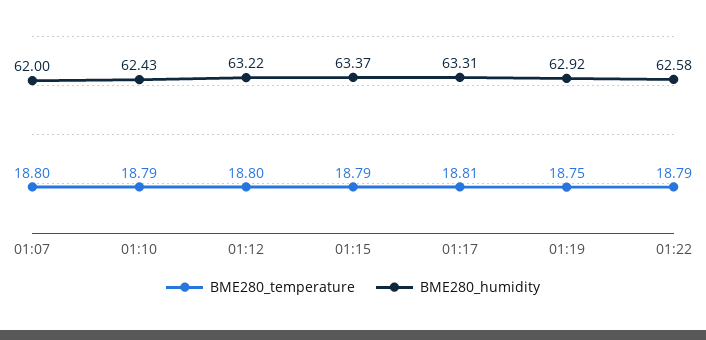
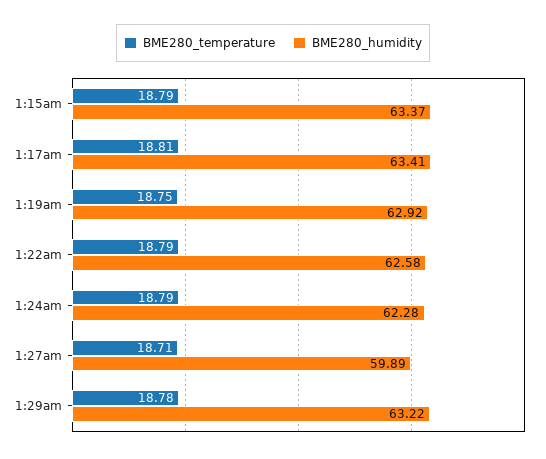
BME280_temperature, 01:07: 18.8 -> none
BME280_humidity, 01:07: 62 -> none
BME280_temperature, 01:10: 18.79 -> none
BME280_humidity, 01:10: 62.43 -> none
BME280_temperature, 01:12: 18.8 -> none
BME280_humidity, 01:12: 63.22 -> none
BME280_humidity, 01:17: 63.31 -> 63.41
BME280_temperature, 1:24am: none -> 18.79
BME280_humidity, 1:24am: none -> 62.28
BME280_temperature, 1:27am: none -> 18.71
BME280_humidity, 1:27am: none -> 59.89
BME280_temperature, 1:29am: none -> 18.78
BME280_humidity, 1:29am: none -> 63.22

